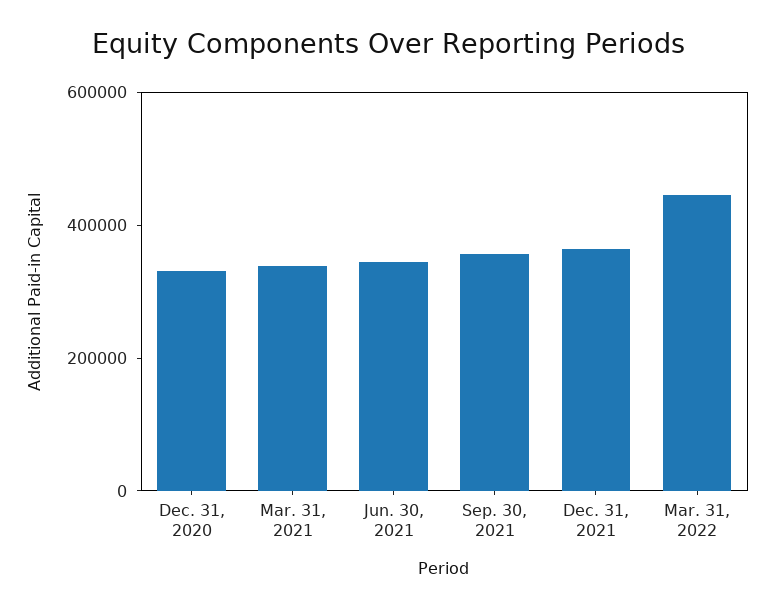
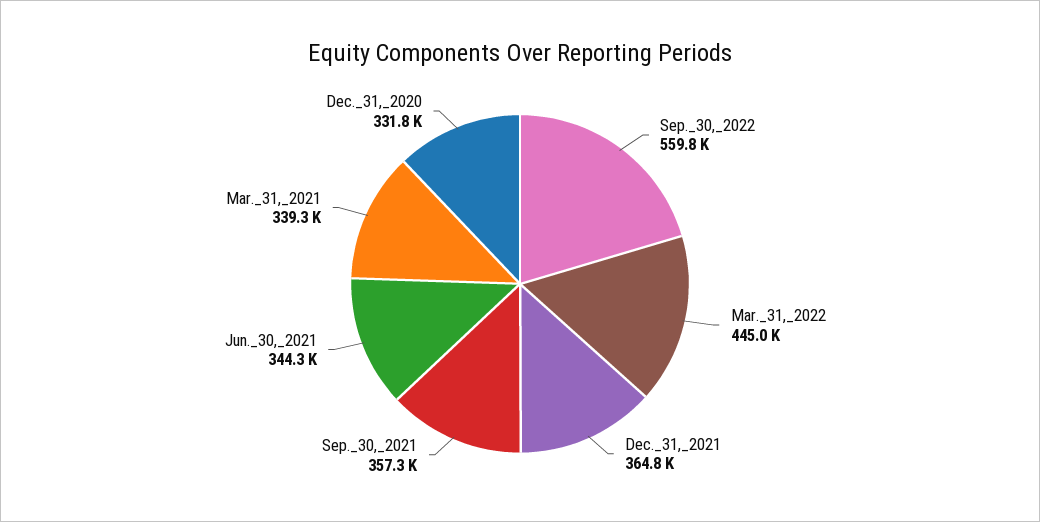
Sep._30,_2022: none -> 559800

